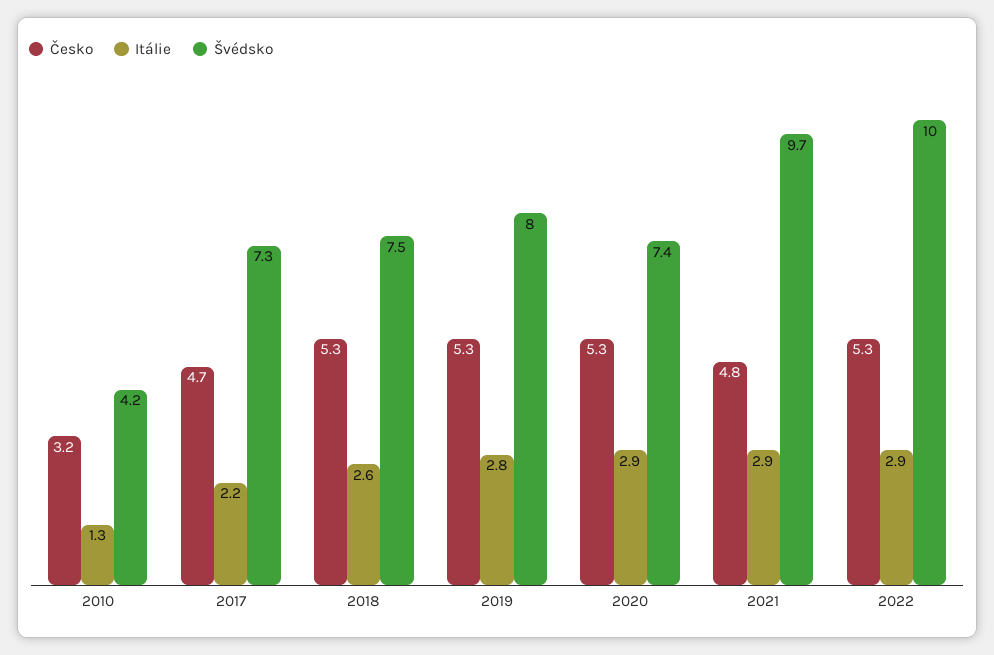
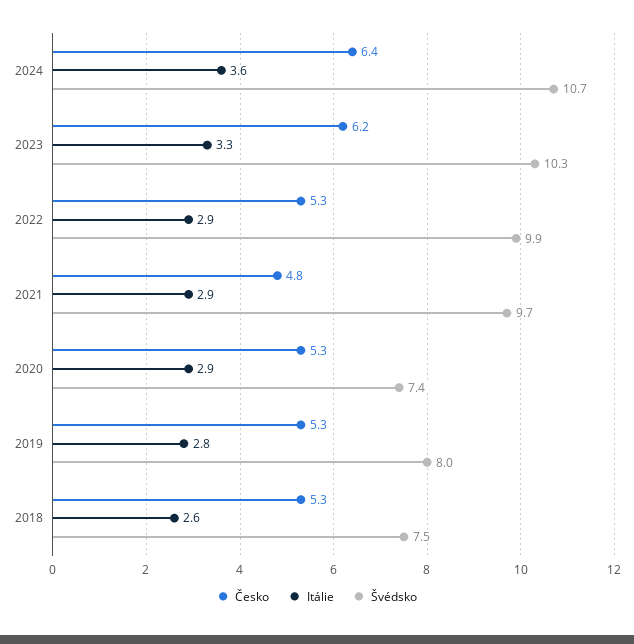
Česko, 2010: 3.2 -> none
Itálie, 2010: 1.3 -> none
Švédsko, 2010: 4.2 -> none
Česko, 2017: 4.7 -> none
Itálie, 2017: 2.2 -> none
Švédsko, 2017: 7.3 -> none
Švédsko, 2022: 10 -> 9.9
Česko, 2024: none -> 6.4
Itálie, 2024: none -> 3.6
Švédsko, 2024: none -> 10.7
Česko, 2023: none -> 6.2
Itálie, 2023: none -> 3.3
Švédsko, 2023: none -> 10.3

